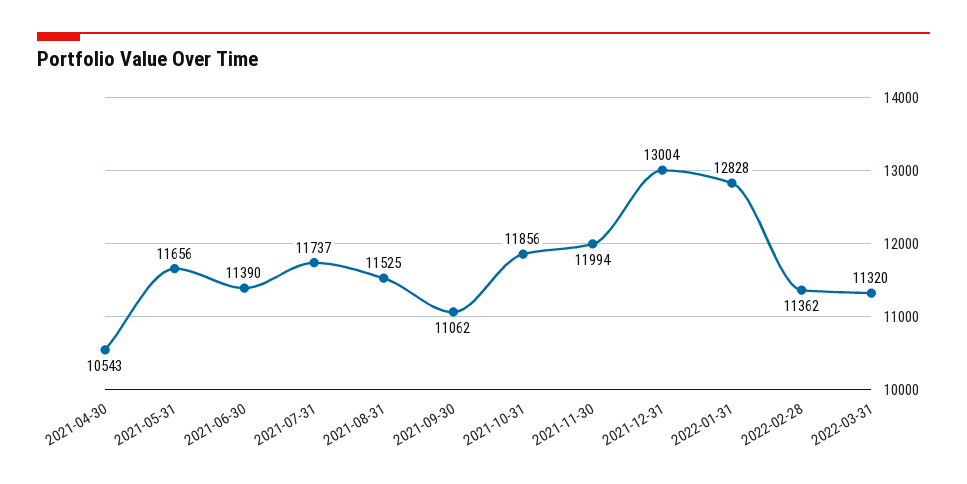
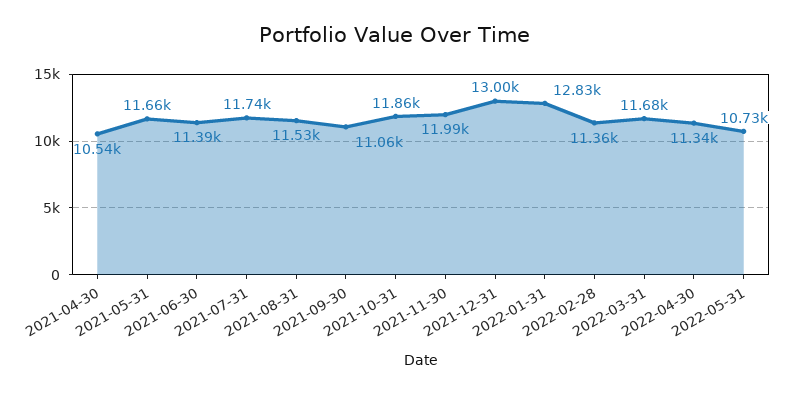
2022-03-31: 11320 -> 11680
2022-04-30: none -> 11340
2022-05-31: none -> 10730

